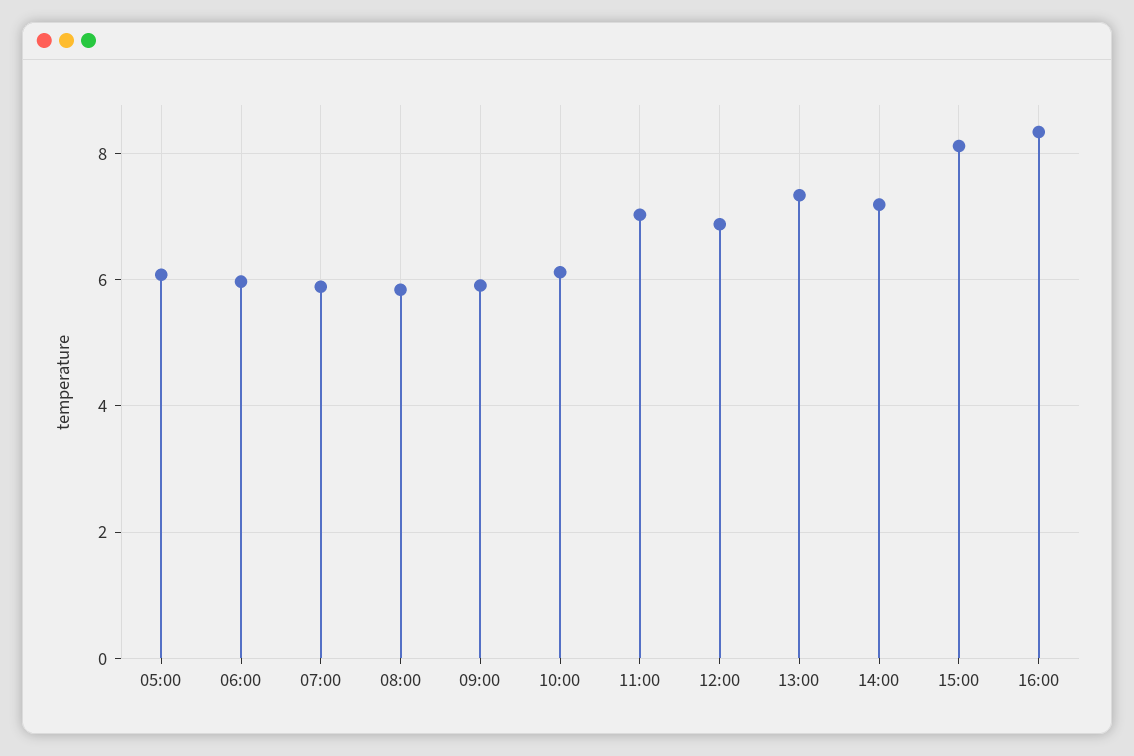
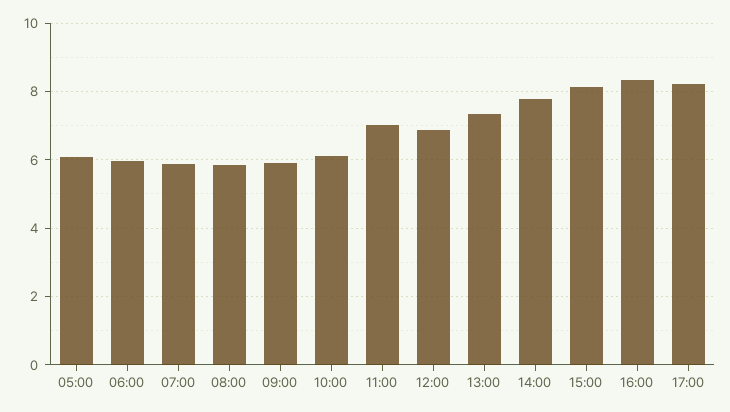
14:00: 7.2 -> 7.8
17:00: none -> 8.2

